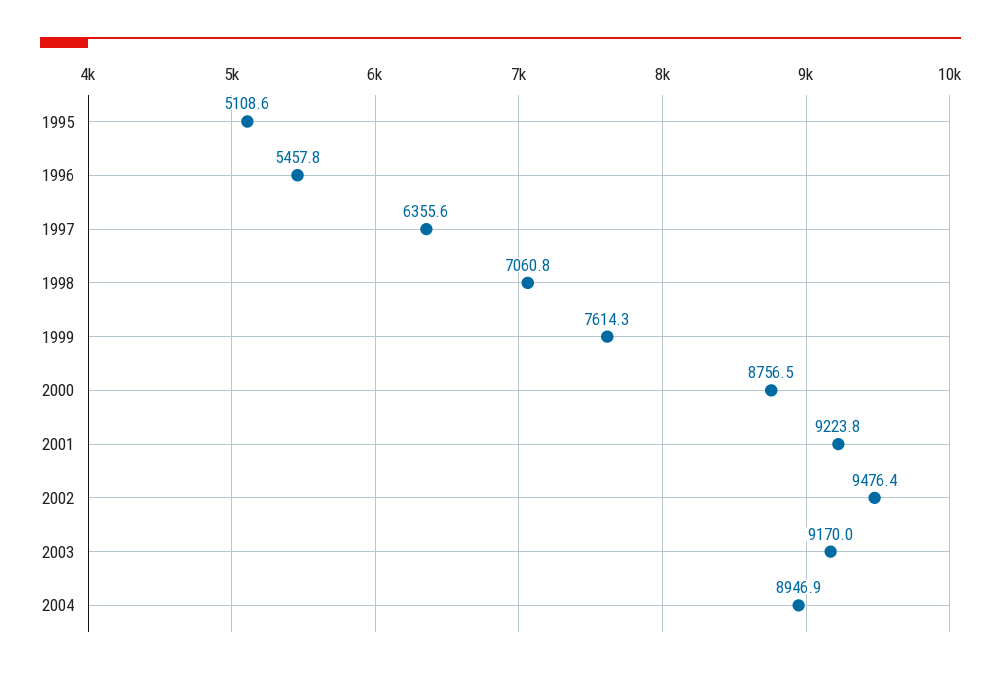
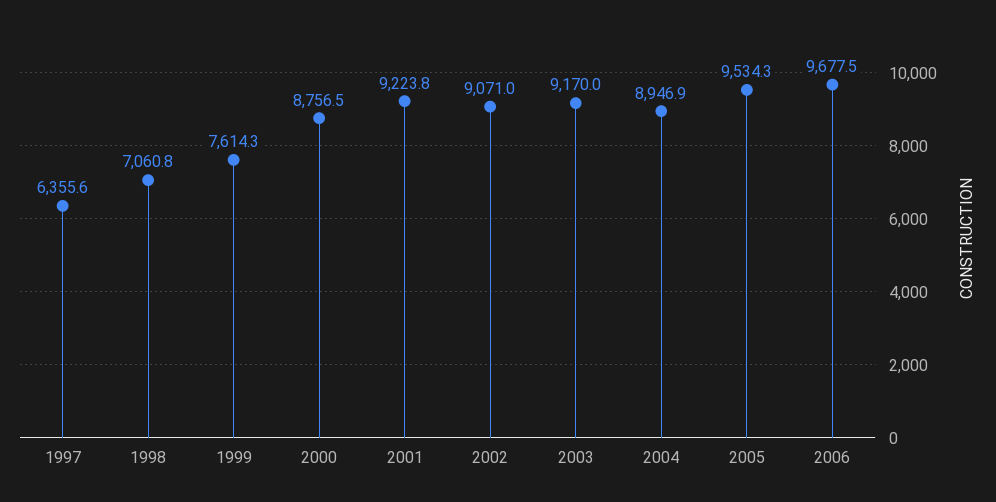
1995: 5108.6 -> none
1996: 5457.8 -> none
2002: 9476.4 -> 9071
2005: none -> 9534.3
2006: none -> 9677.5

